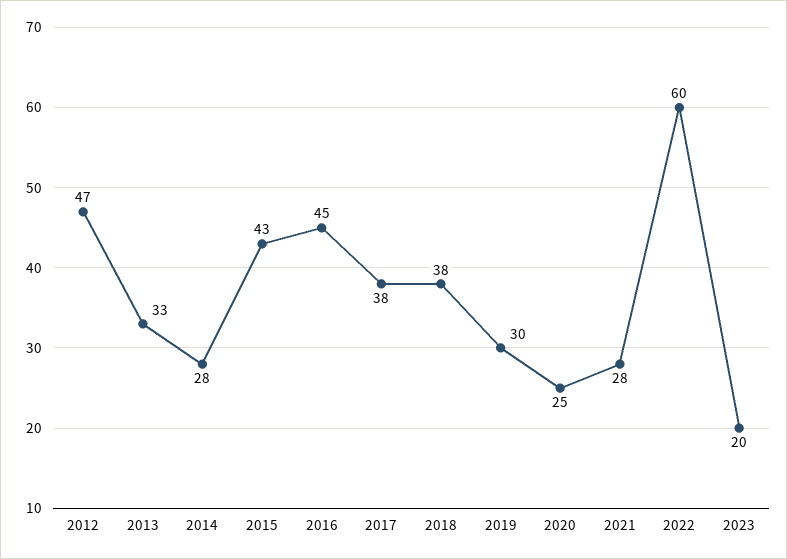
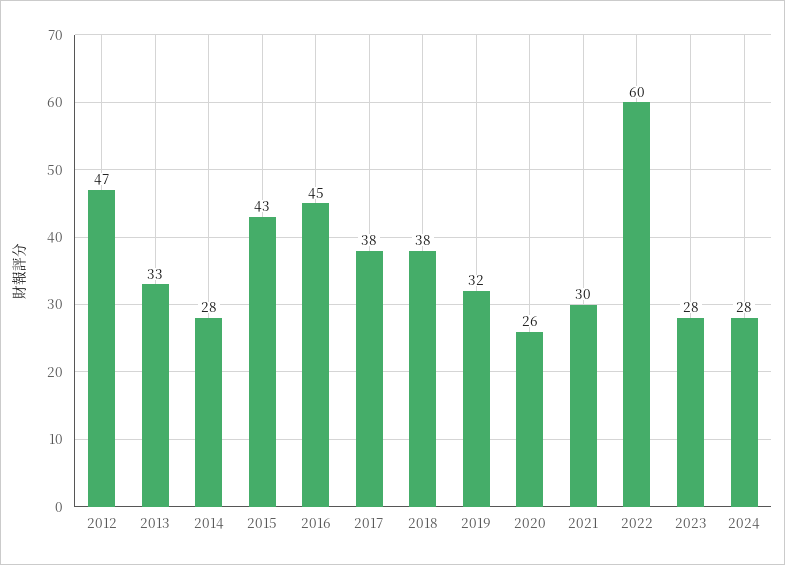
2019: 30 -> 32
2020: 25 -> 26
2021: 28 -> 30
2023: 20 -> 28
2024: none -> 28

